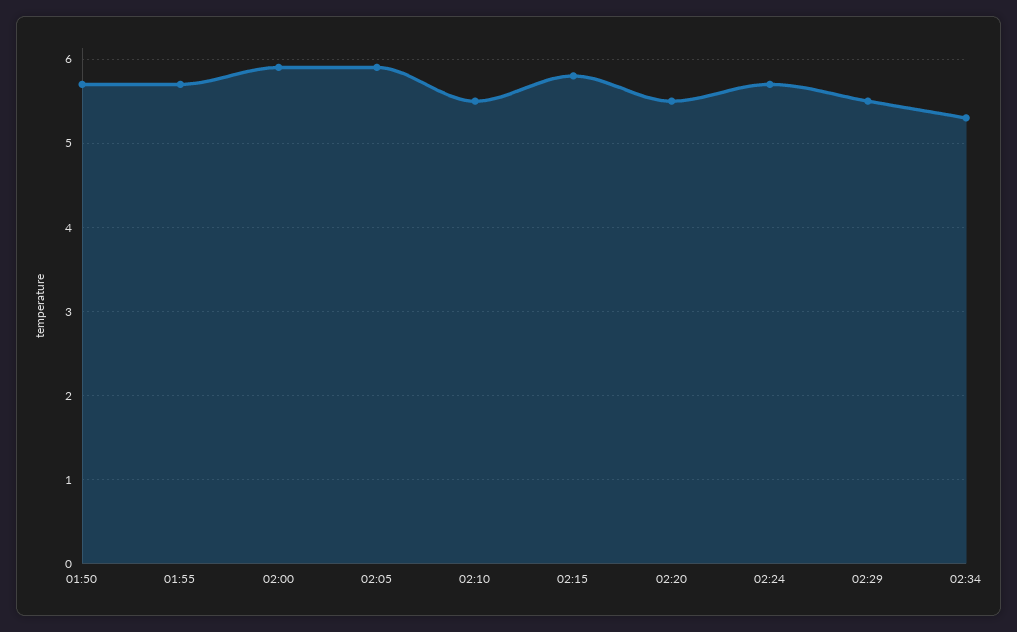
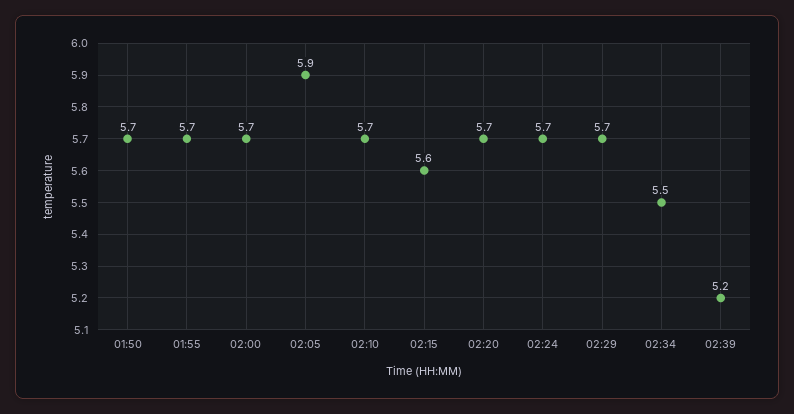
02:00: 5.9 -> 5.7
02:10: 5.5 -> 5.7
02:15: 5.8 -> 5.6
02:20: 5.5 -> 5.7
02:29: 5.5 -> 5.7
02:34: 5.3 -> 5.5
02:39: none -> 5.2

